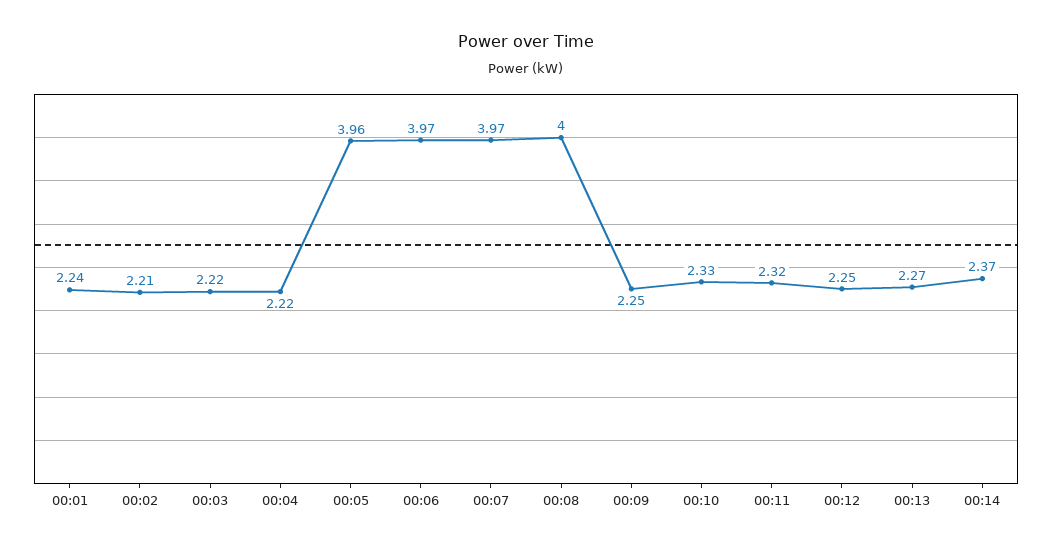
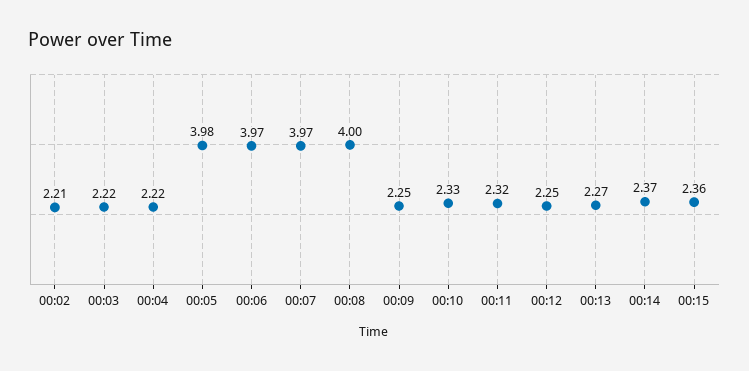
00:01: 2.24 -> none
00:05: 3.96 -> 3.98
00:15: none -> 2.36

